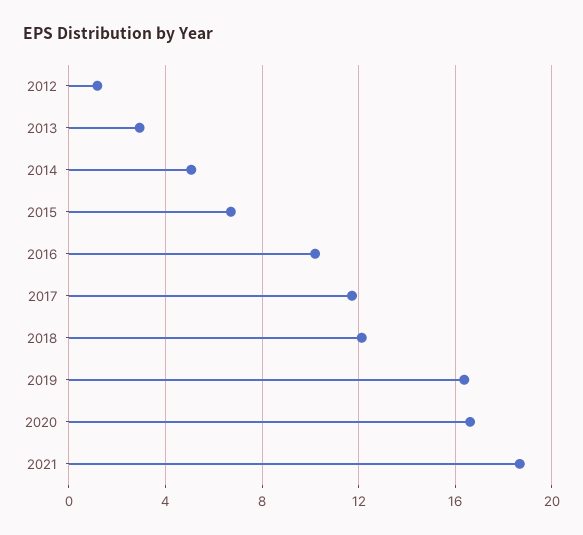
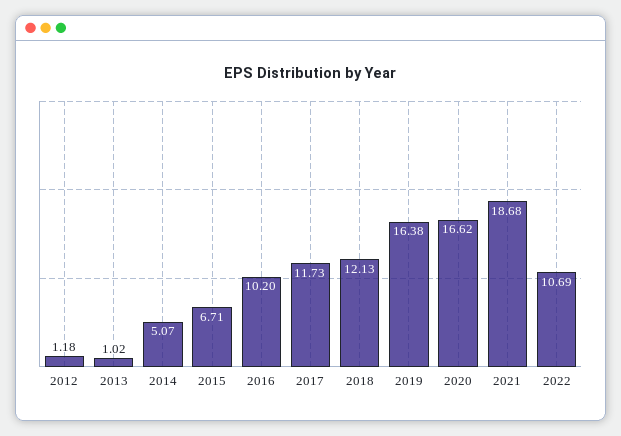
2013: 3 -> 1.02
2022: none -> 10.69

